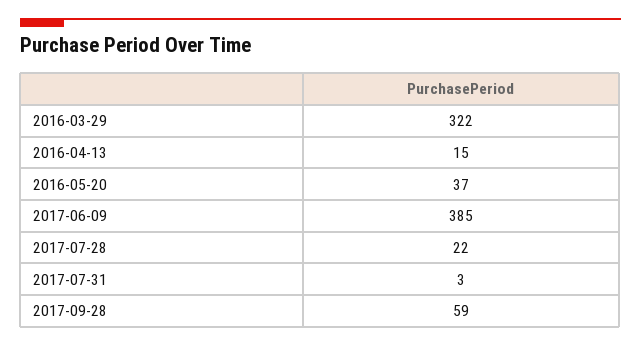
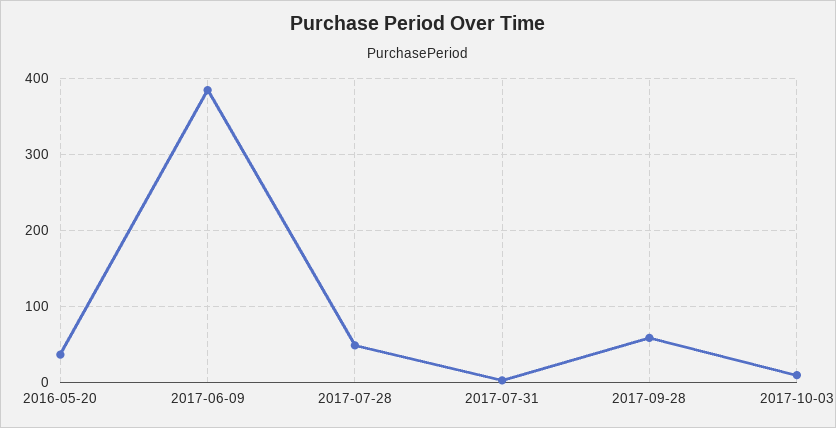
2016-03-29: 322 -> none
2016-04-13: 15 -> none
2017-07-28: 22 -> 50
2017-10-03: none -> 10

